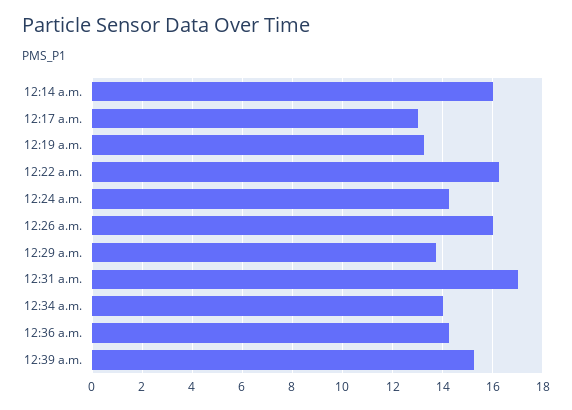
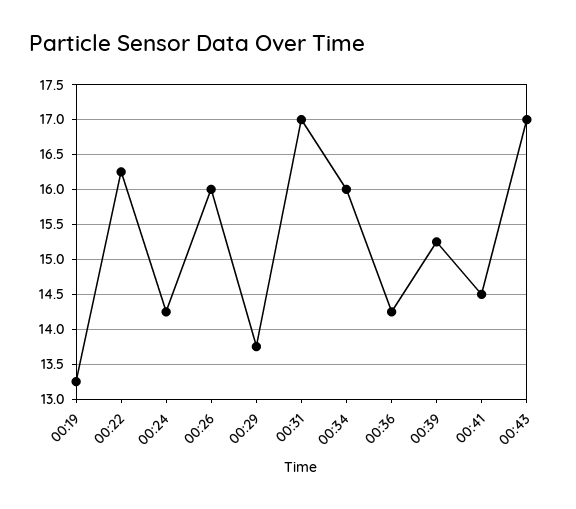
12:14 a.m.: 16 -> none
12:17 a.m.: 13 -> none
12:34 a.m.: 14 -> 16
00:41: none -> 14.5
00:43: none -> 17

